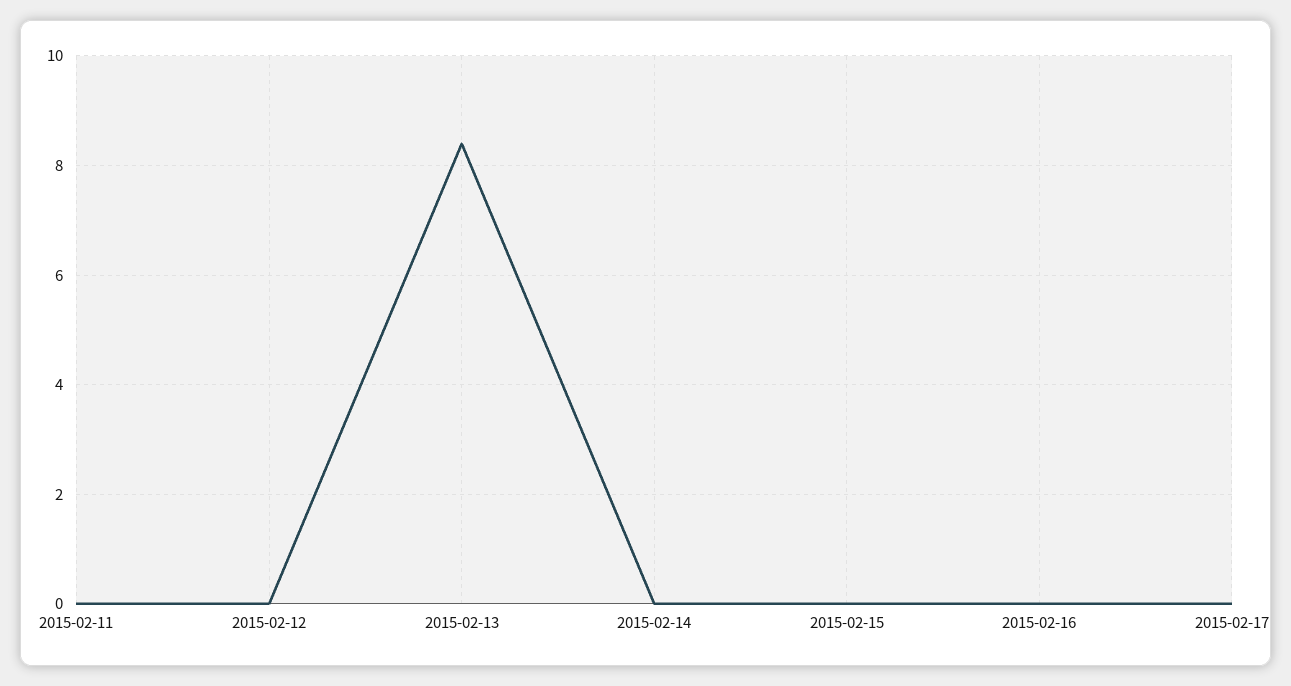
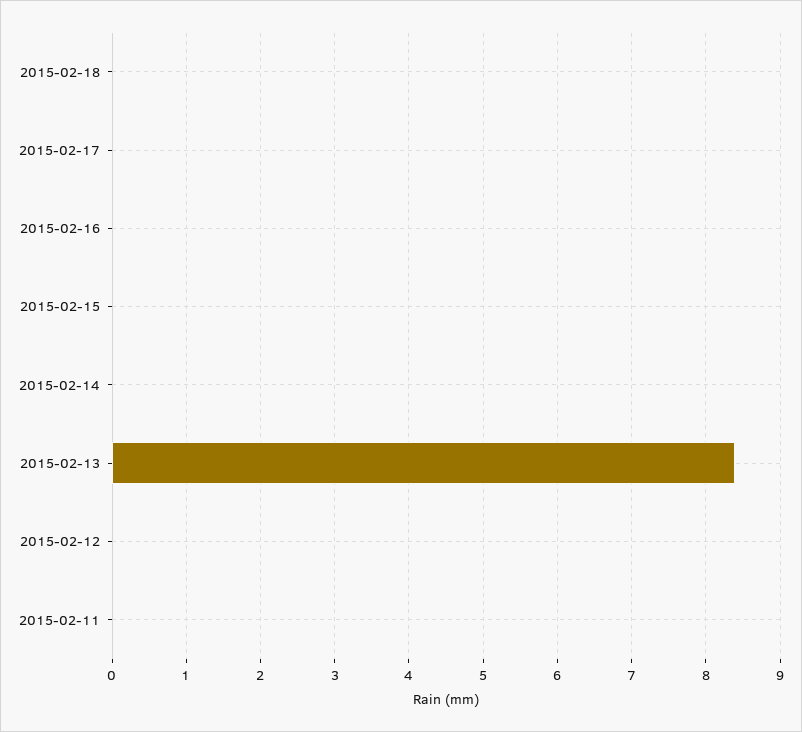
2015-02-18: none -> 0

